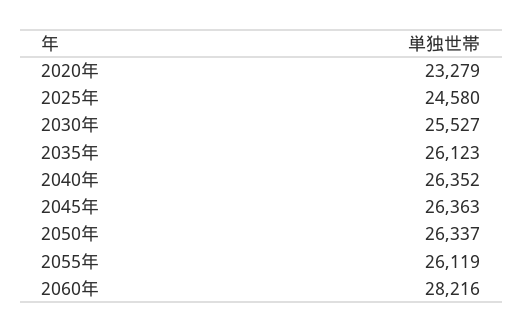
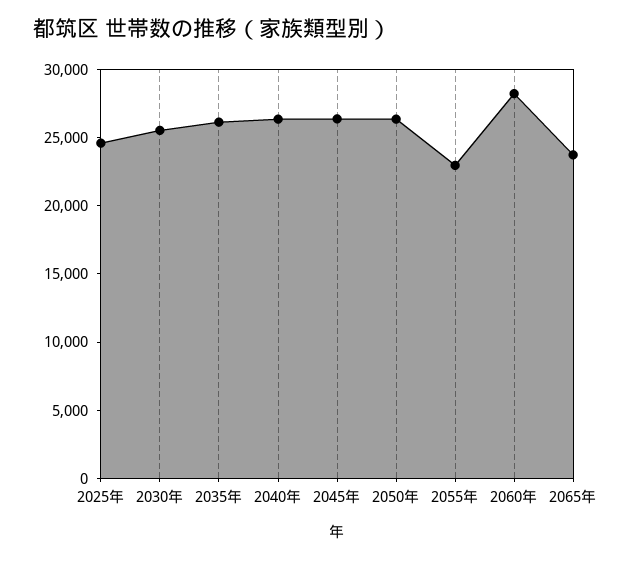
2020年: 23279 -> none
2055年: 26119 -> 23000
2065年: none -> 24000

